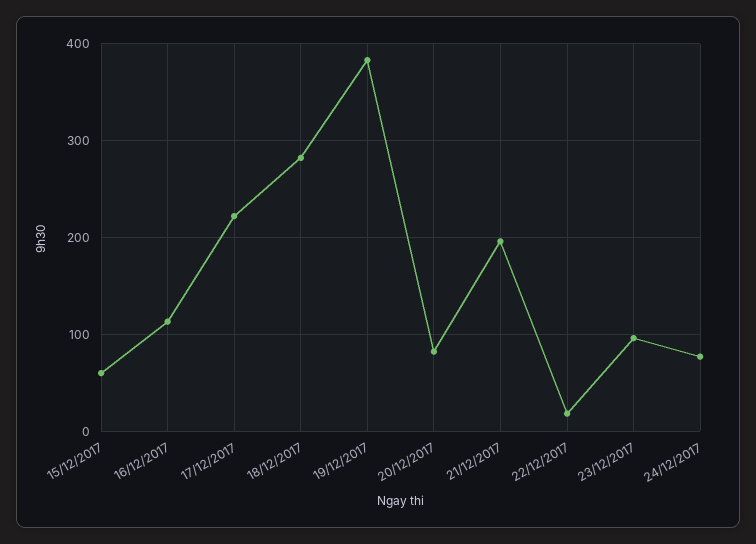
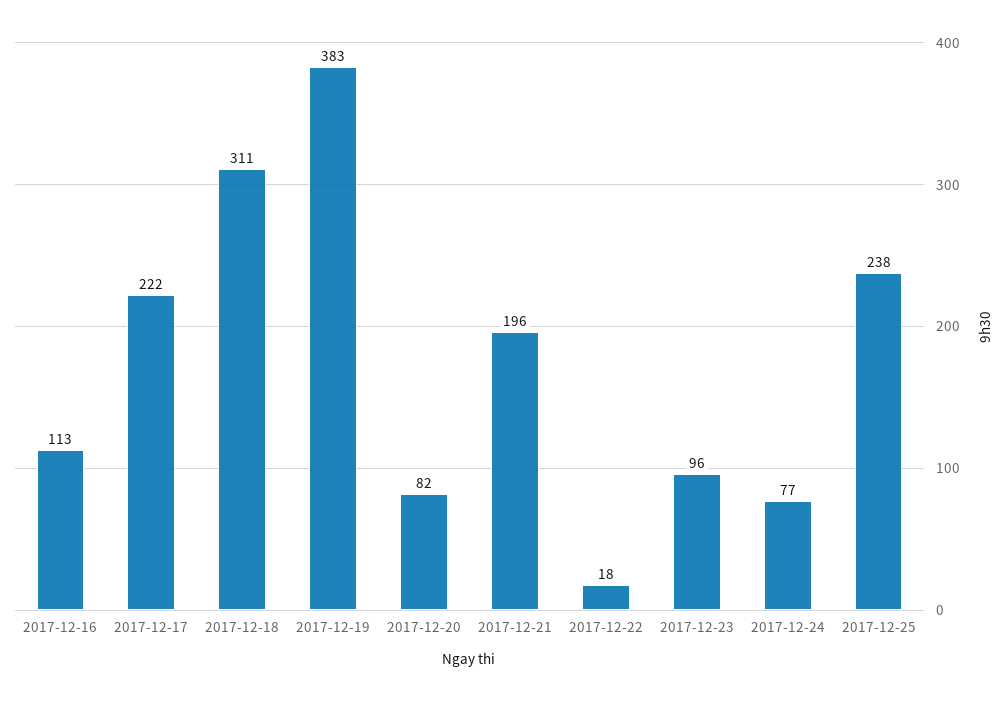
15/12/2017: 60 -> none
18/12/2017: 280 -> 311
2017-12-25: none -> 238

